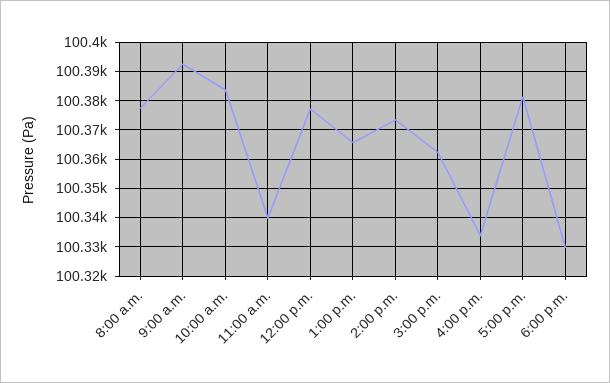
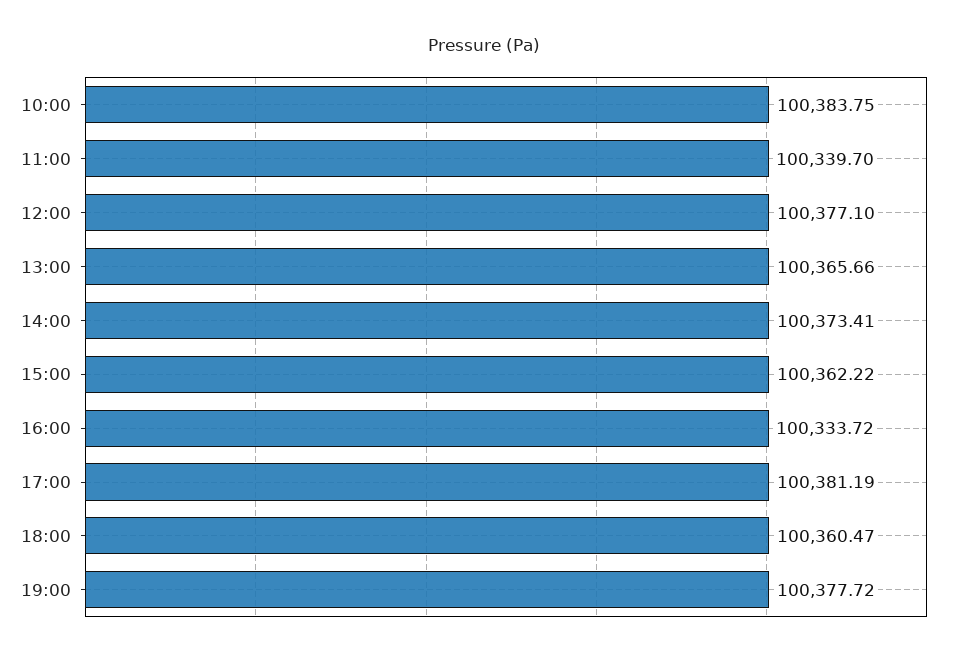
8:00 a.m.: 100377.5 -> none
9:00 a.m.: 100392.5 -> none
6:00 p.m.: 100330 -> 100360.47
19:00: none -> 100377.72

